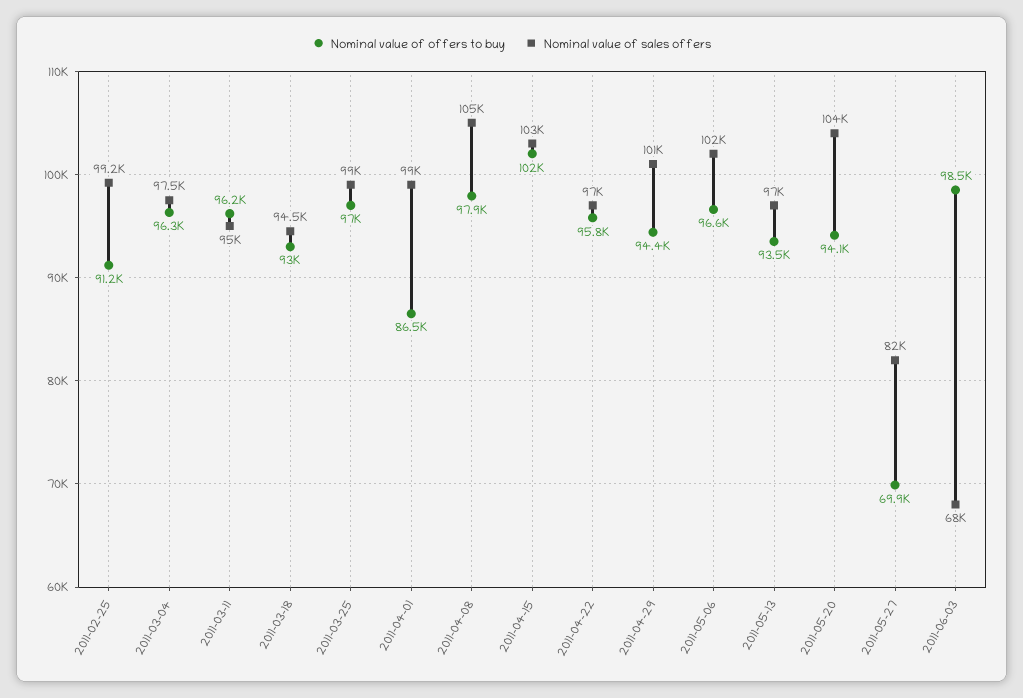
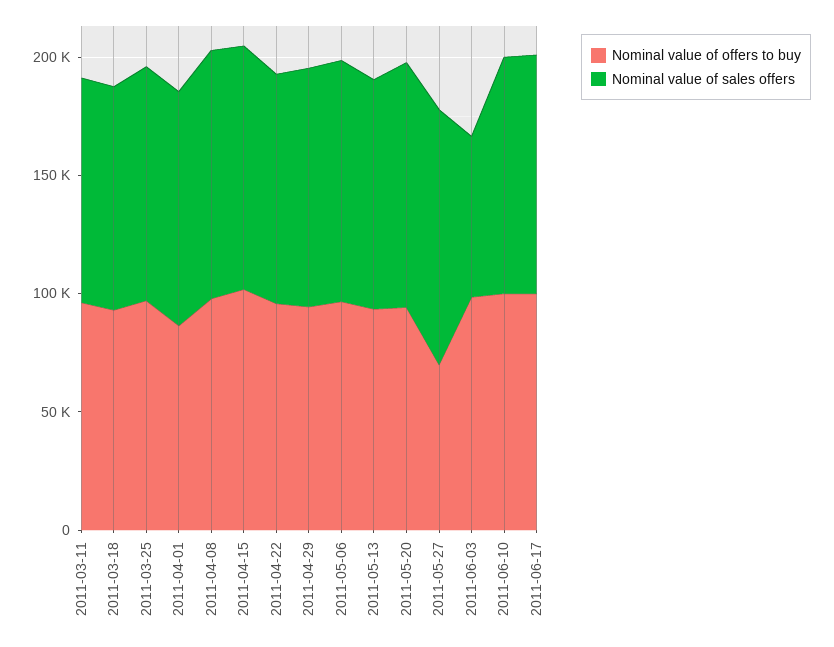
Nominal value of offers to buy, 2011-02-25: 91200 -> none
Nominal value of sales offers, 2011-02-25: 99200 -> none
Nominal value of offers to buy, 2011-03-04: 96300 -> none
Nominal value of sales offers, 2011-03-04: 97500 -> none
Nominal value of sales offers, 2011-05-27: 82000 -> 110000
Nominal value of offers to buy, 2011-06-10: none -> 100000
Nominal value of sales offers, 2011-06-10: none -> 100000
Nominal value of offers to buy, 2011-06-17: none -> 100000
Nominal value of sales offers, 2011-06-17: none -> 100000

